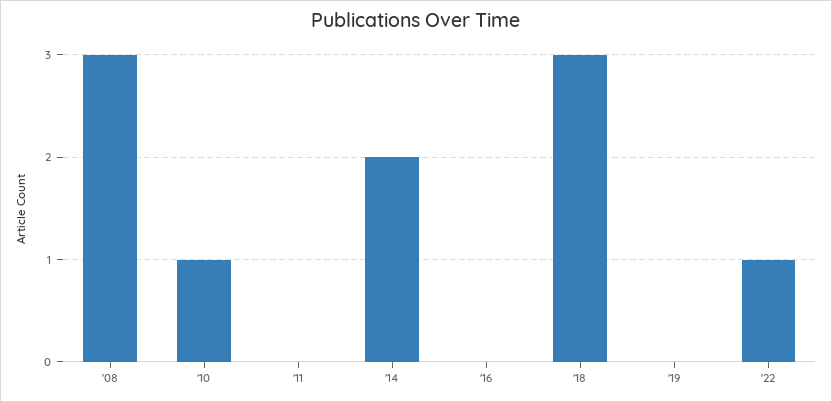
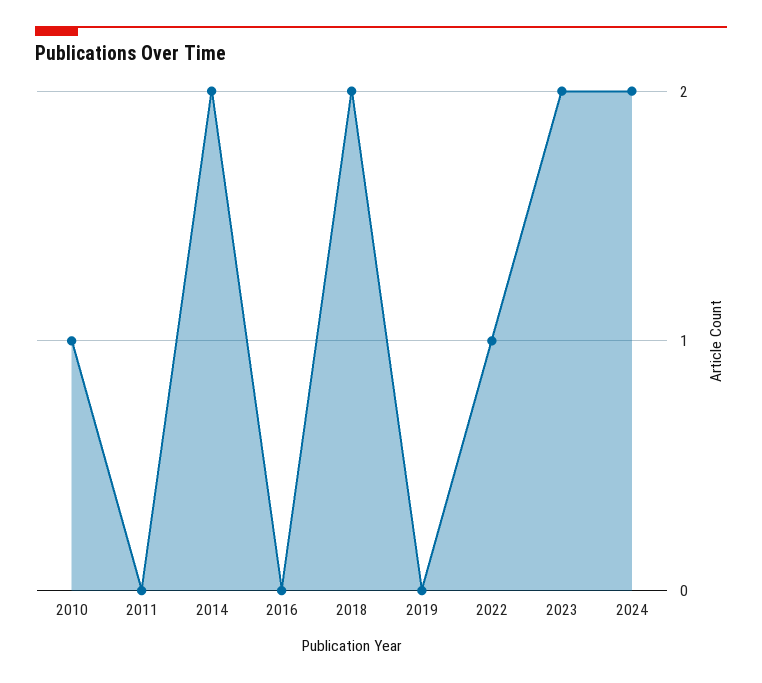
'08: 3 -> none
'18: 3 -> 2
2023: none -> 2
2024: none -> 2

